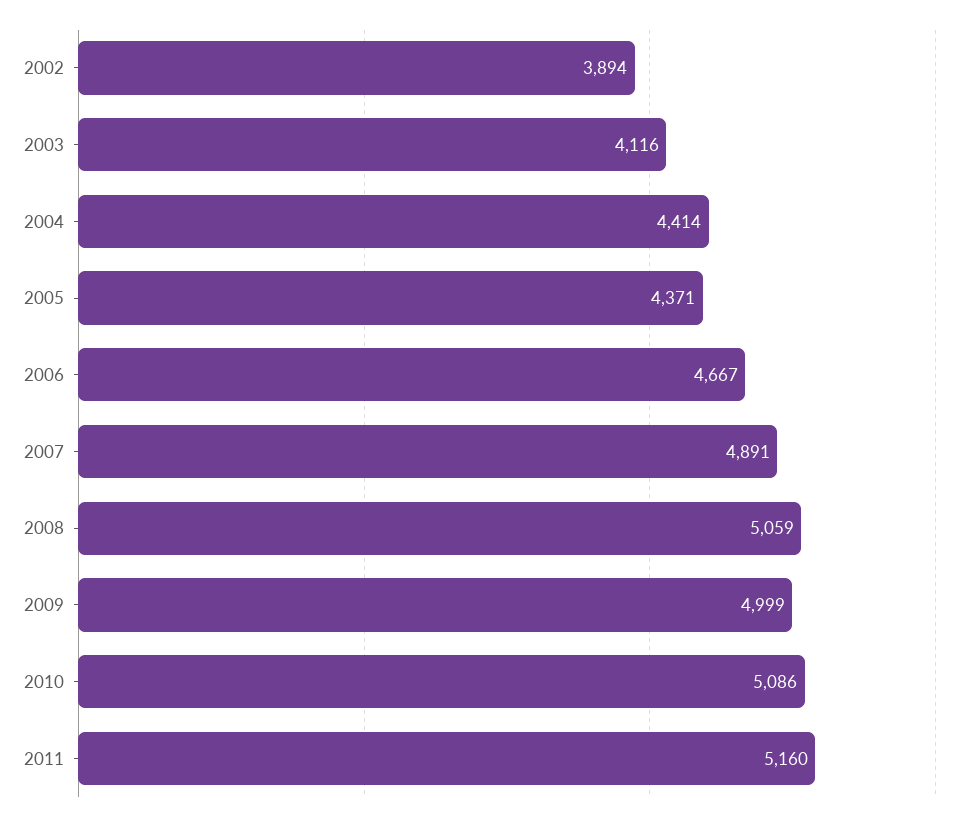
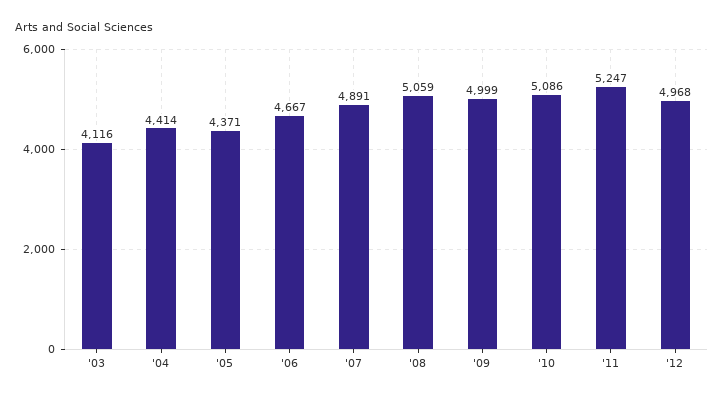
2002: 3894 -> none
2011: 5160 -> 5247
'12: none -> 4968

